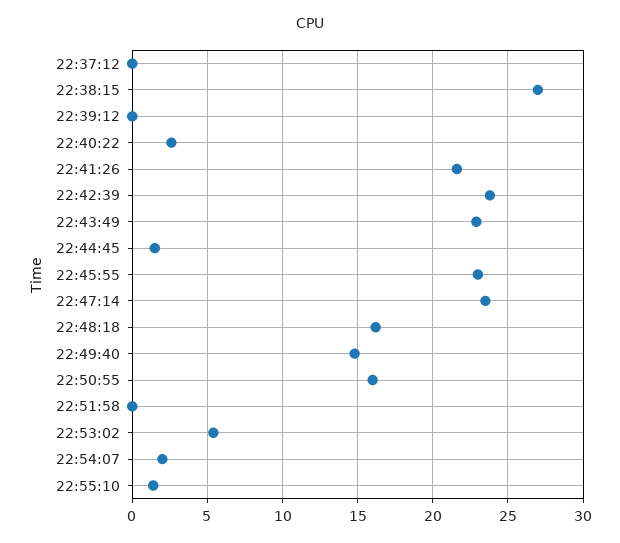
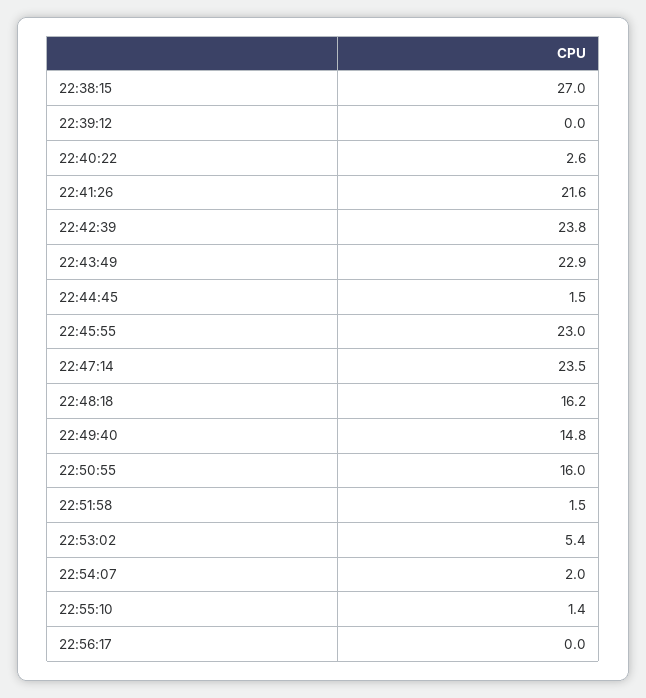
22:37:12: 0 -> none
22:51:58: 0 -> 1.5
22:56:17: none -> 0

